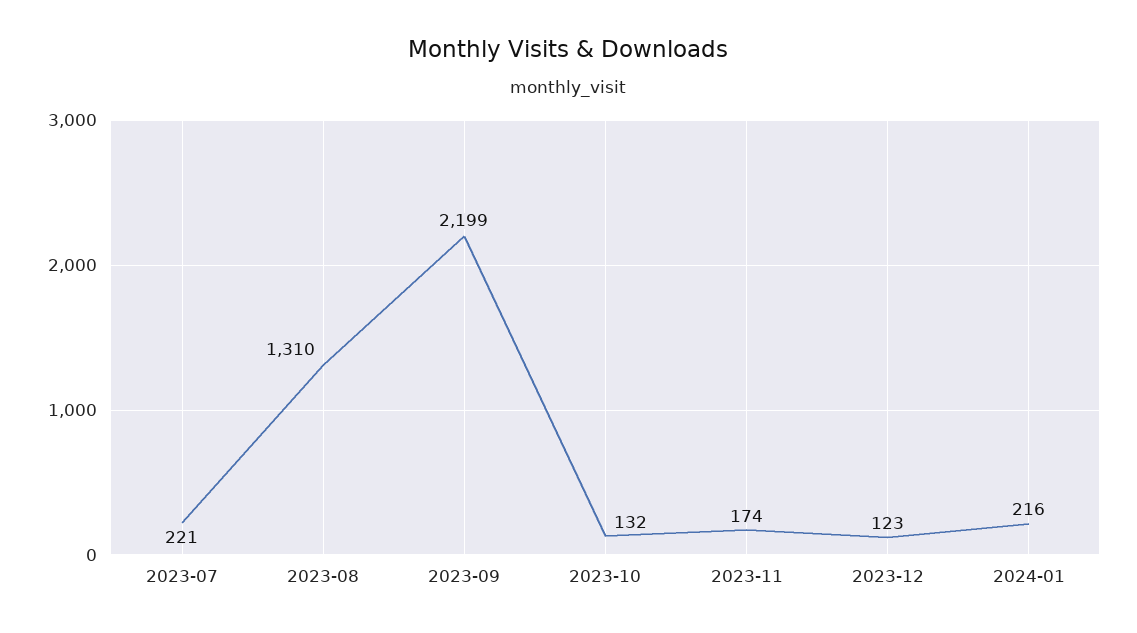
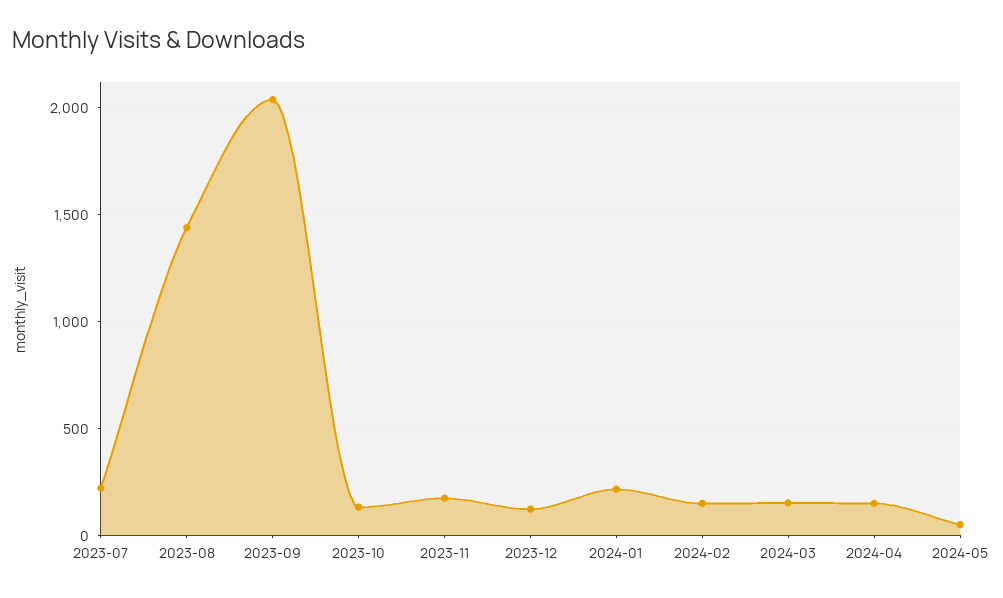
2023-08: 1310 -> 1450
2023-09: 2199 -> 2050
2024-02: none -> 150
2024-03: none -> 150
2024-04: none -> 150
2024-05: none -> 50

